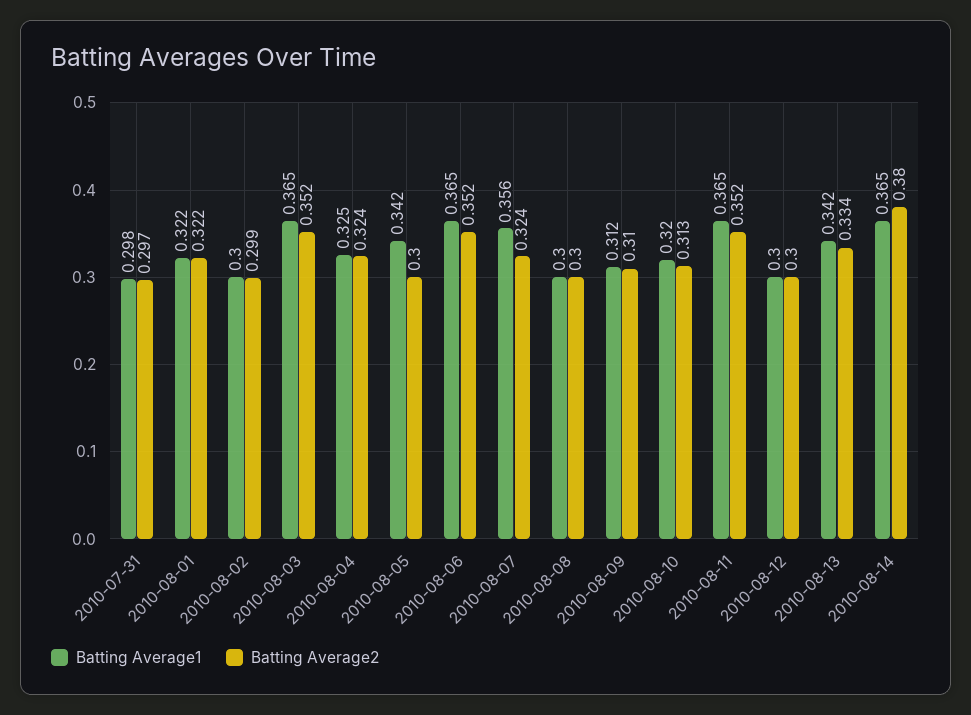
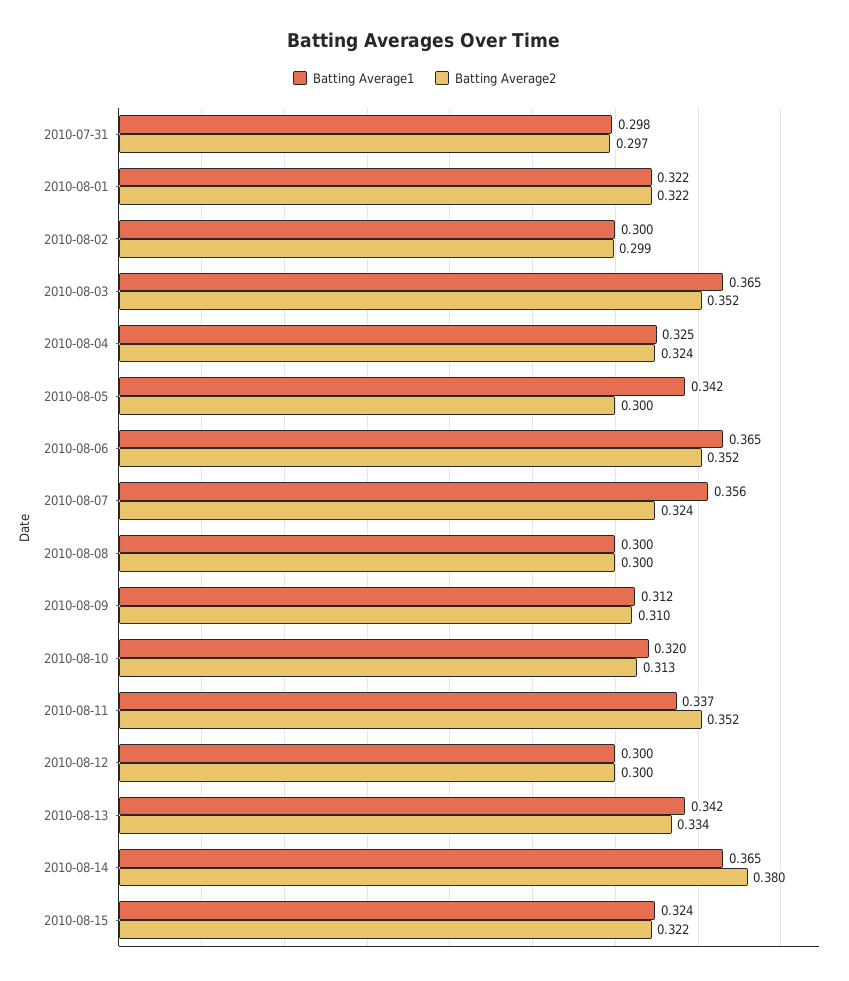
Batting Average1, 2010-08-11: 0.365 -> 0.337
Batting Average1, 2010-08-15: none -> 0.324
Batting Average2, 2010-08-15: none -> 0.322

